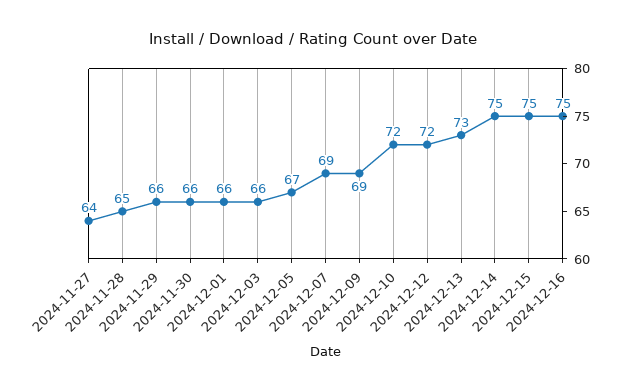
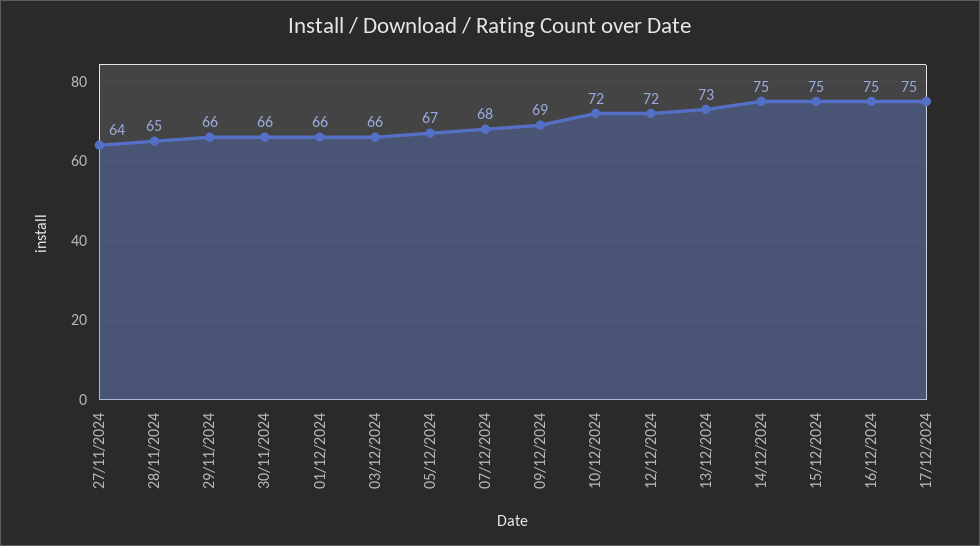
2024-12-07: 69 -> 68
17/12/2024: none -> 75

